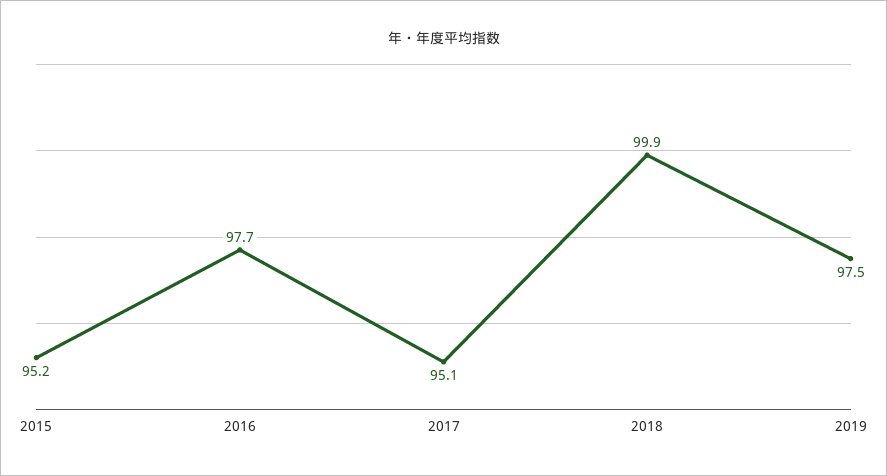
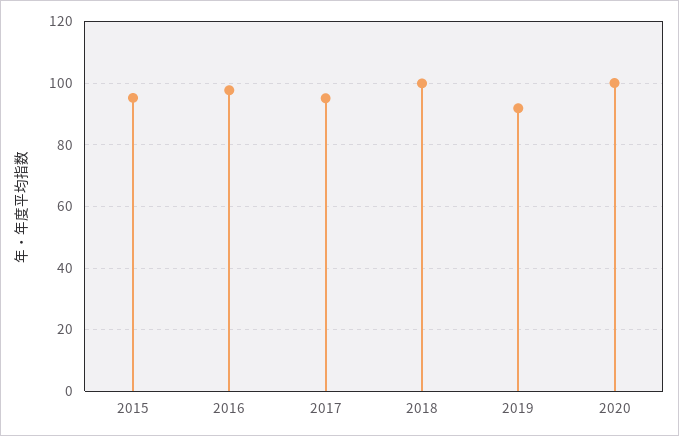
2019: 97.5 -> 92
2020: none -> 100

